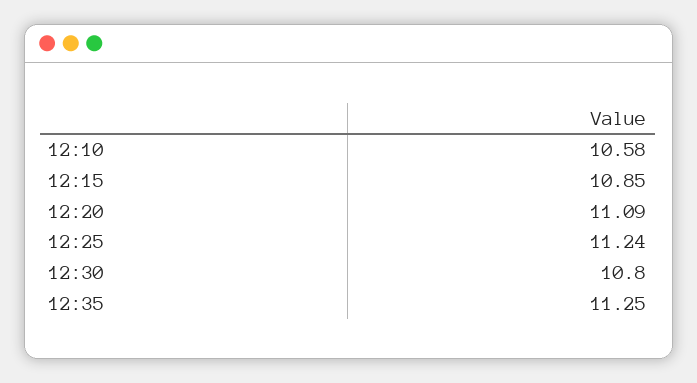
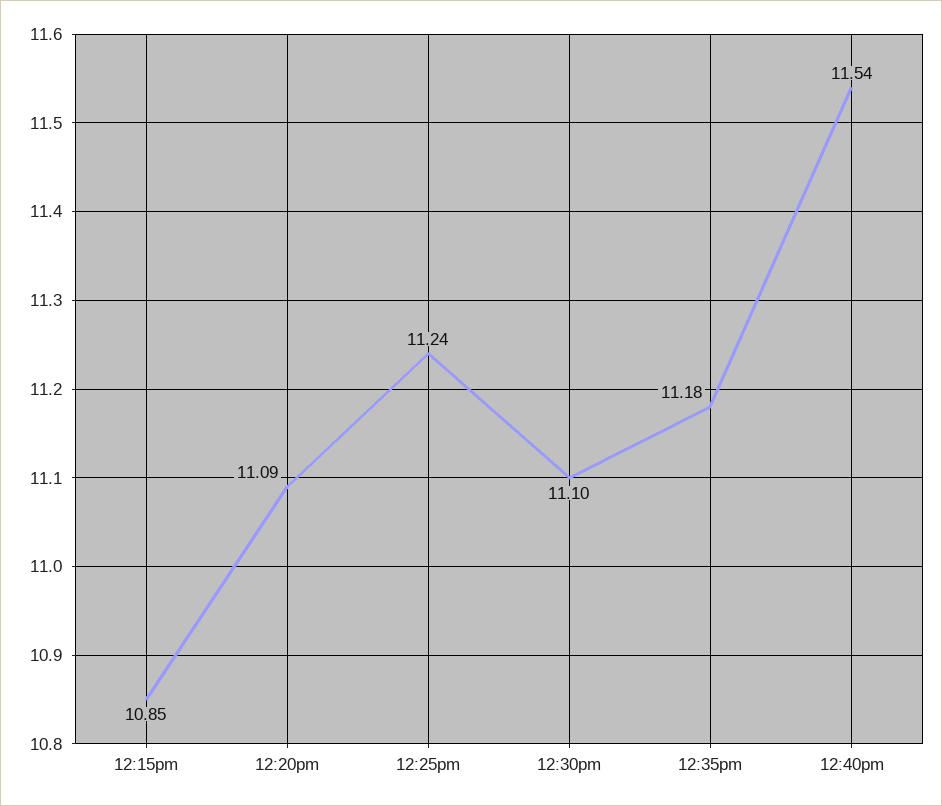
12:10: 10.58 -> none
12:30: 10.8 -> 11.1
12:35: 11.25 -> 11.18
12:40pm: none -> 11.54

